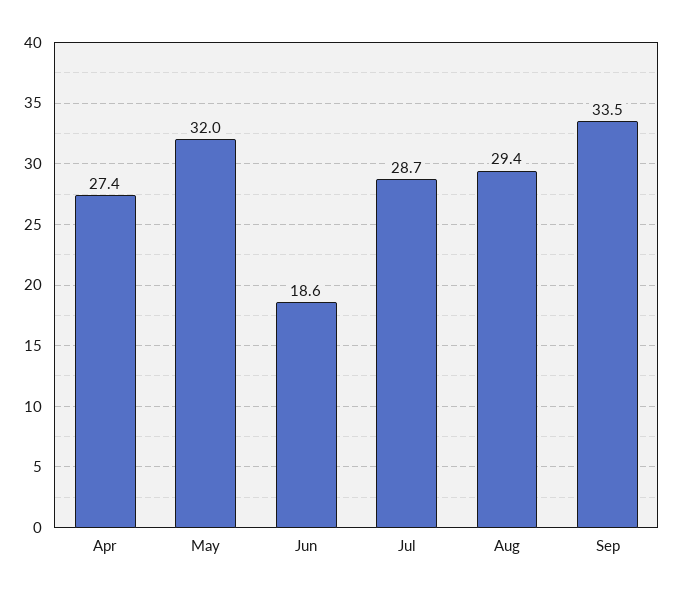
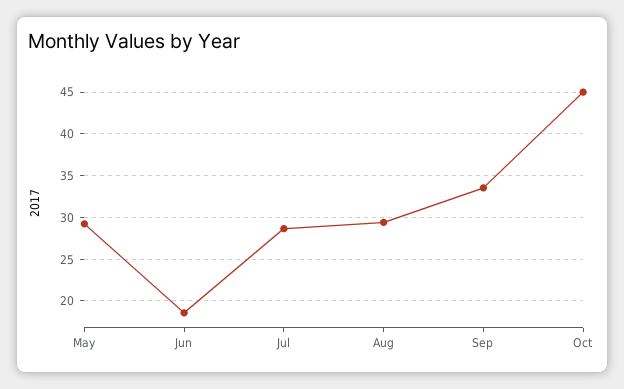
Apr: 27.4 -> none
May: 32 -> 29
Oct: none -> 45

